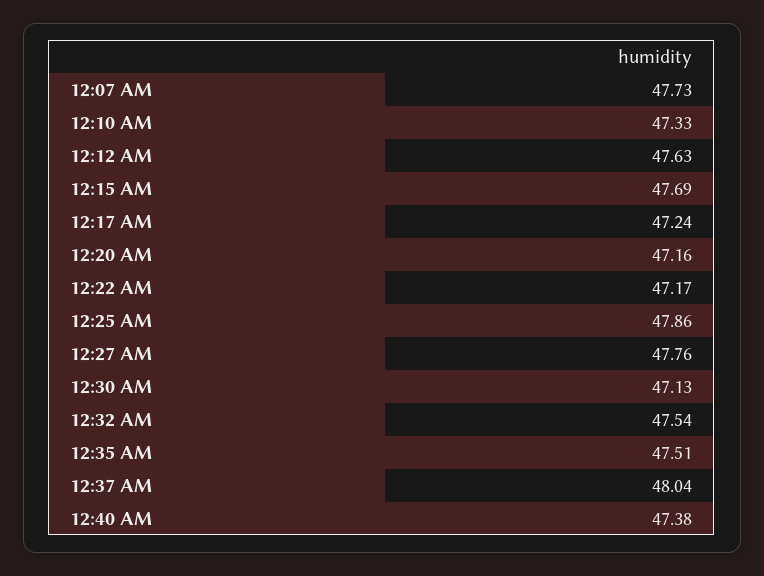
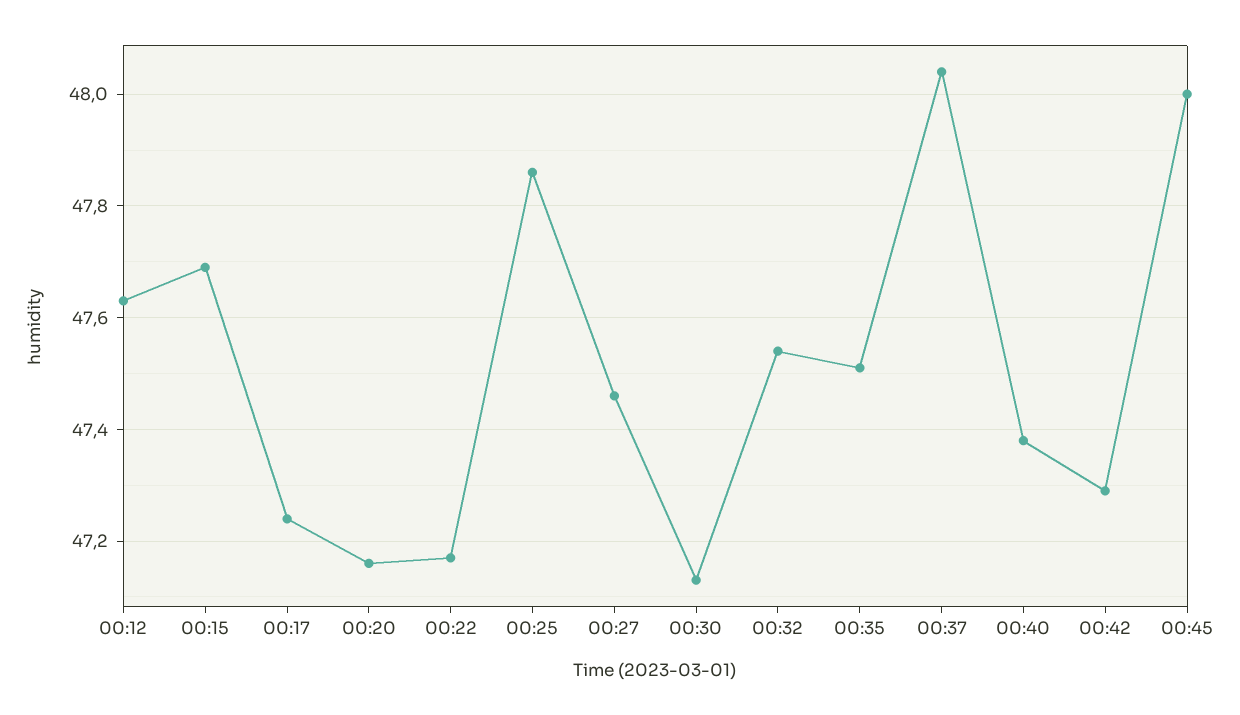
12:07 AM: 47.73 -> none
12:10 AM: 47.33 -> none
12:27 AM: 47.76 -> 47.45
00:42: none -> 47.3
00:45: none -> 48

